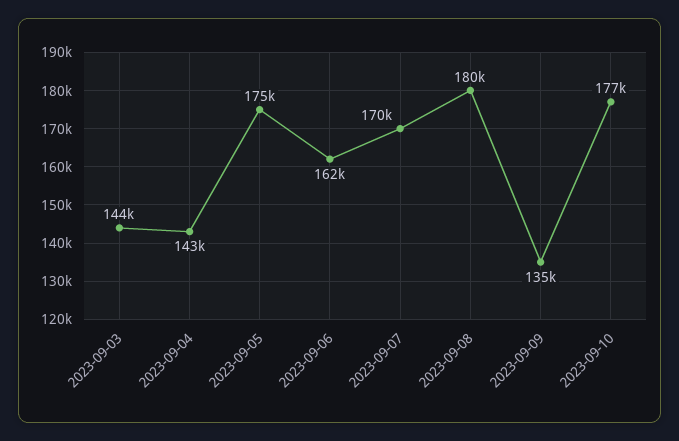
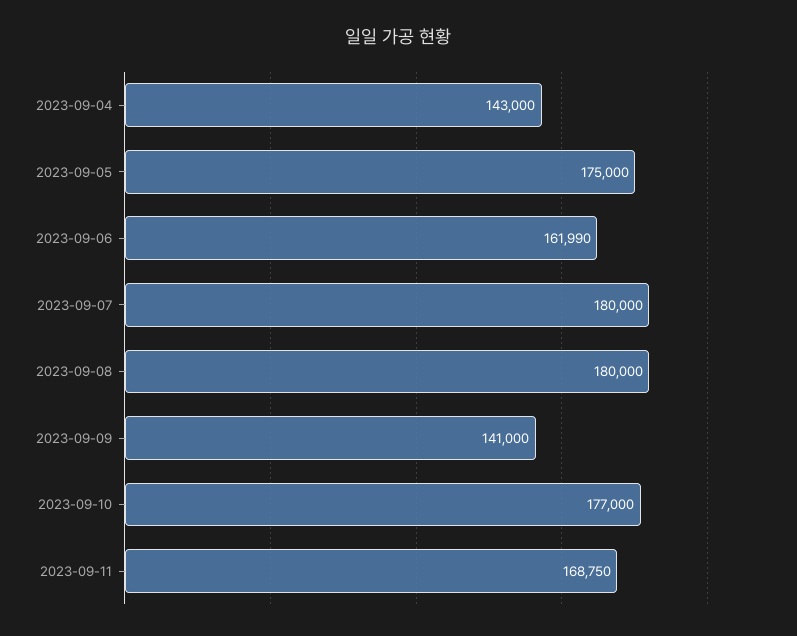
2023-09-03: 144000 -> none
2023-09-07: 170000 -> 180000
2023-09-09: 135000 -> 141000
2023-09-11: none -> 168750

